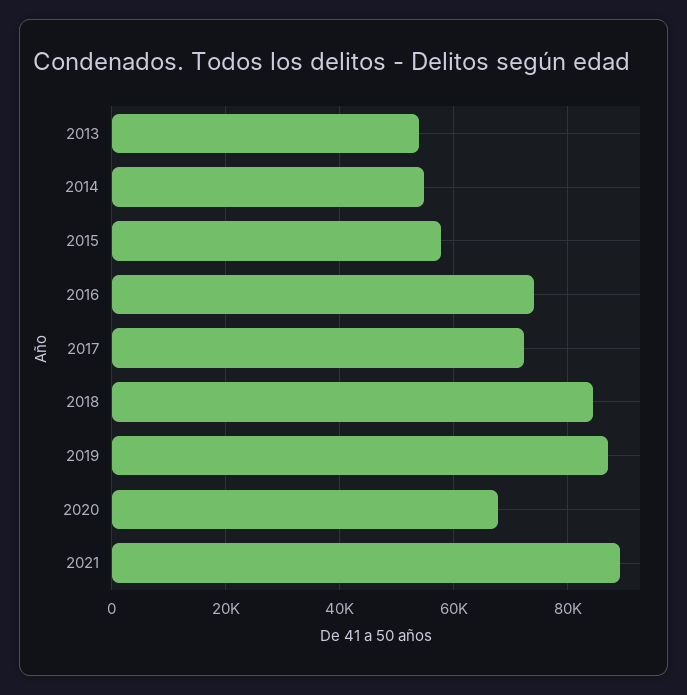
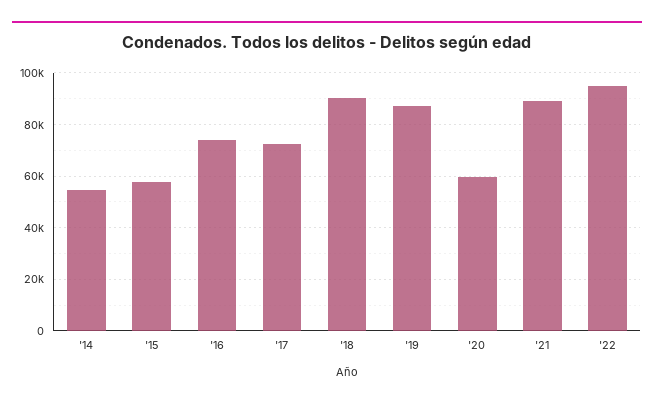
2013: 54000 -> none
2018: 84000 -> 90000
2020: 68000 -> 60000
'22: none -> 95000

